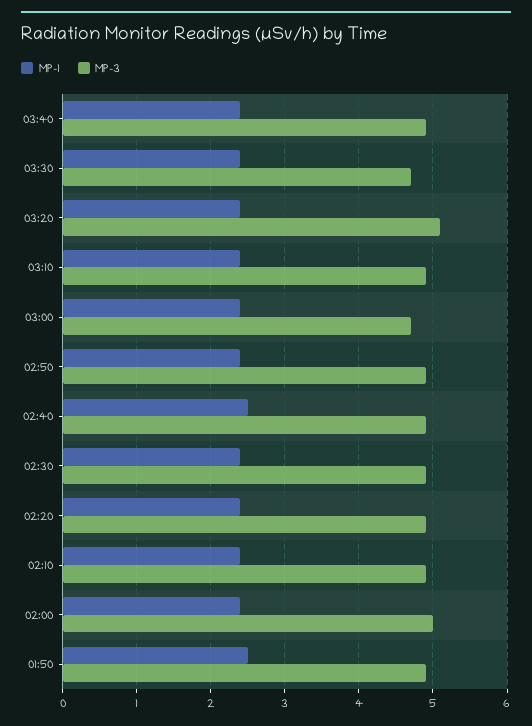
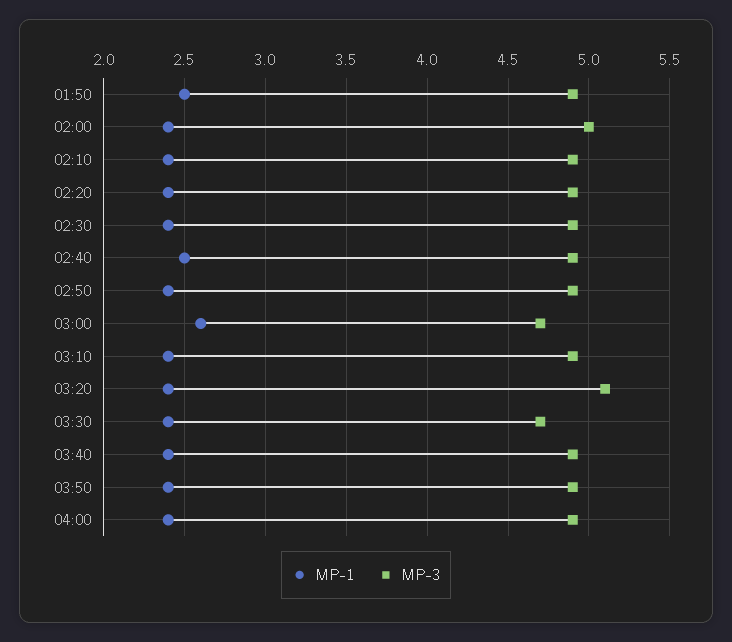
MP-1, 03:00: 2.4 -> 2.6
MP-1, 03:50: none -> 2.4
MP-3, 03:50: none -> 4.9
MP-1, 04:00: none -> 2.4
MP-3, 04:00: none -> 4.9

